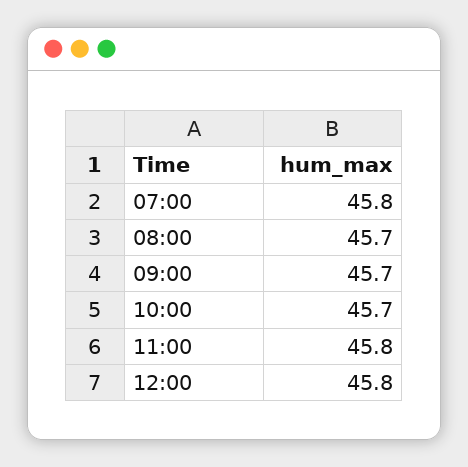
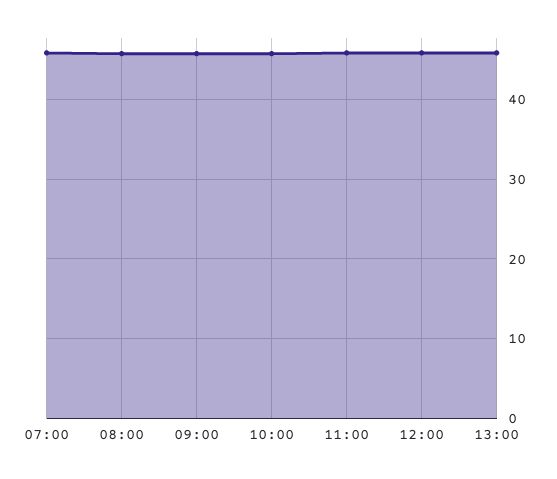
13:00: none -> 46

